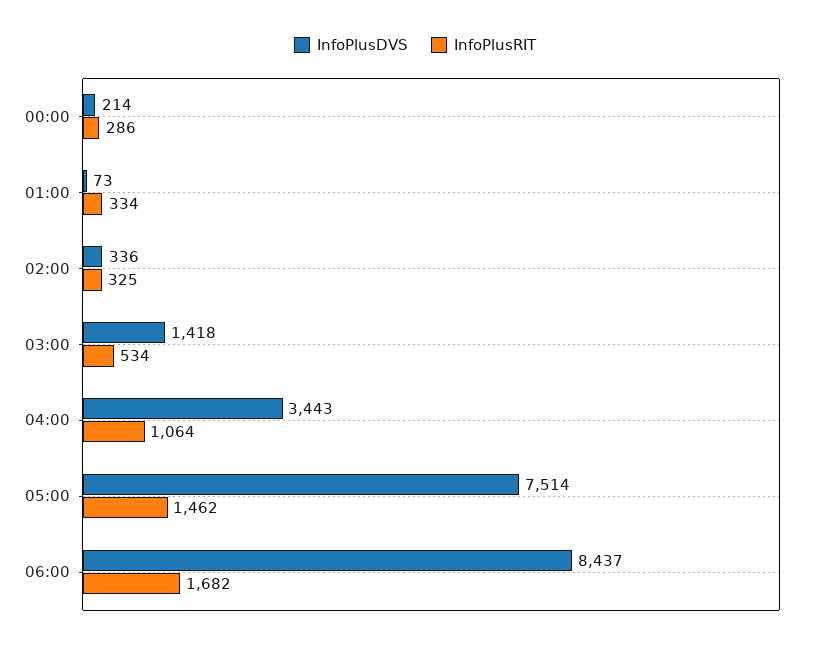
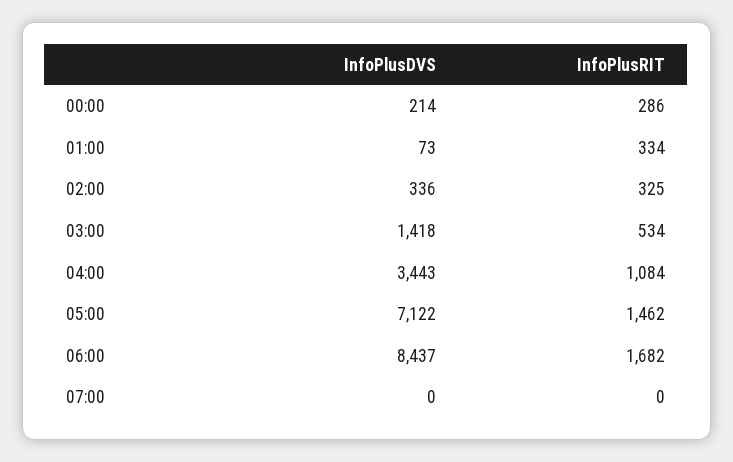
InfoPlusRIT, 04:00: 1064 -> 1084
InfoPlusDVS, 05:00: 7514 -> 7122
InfoPlusDVS, 07:00: none -> 0
InfoPlusRIT, 07:00: none -> 0

